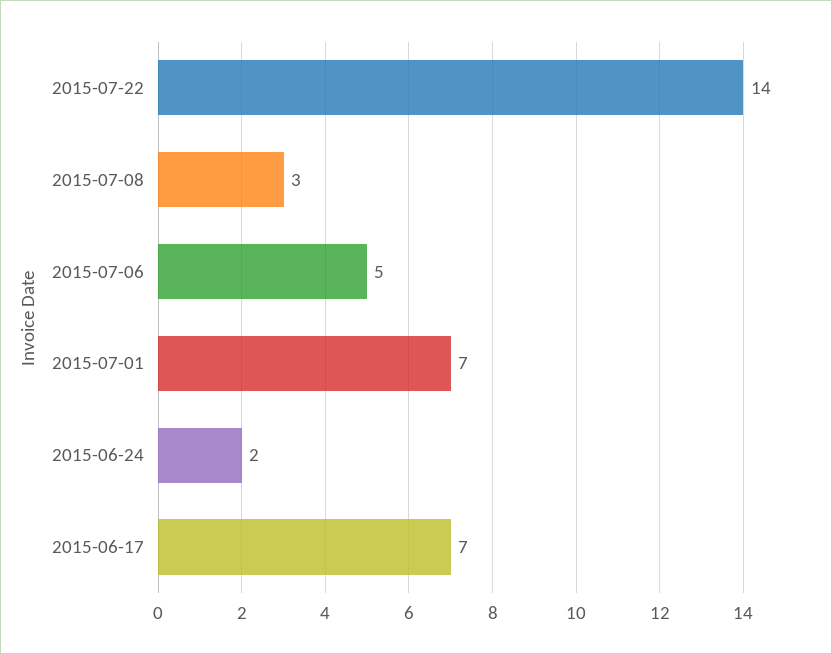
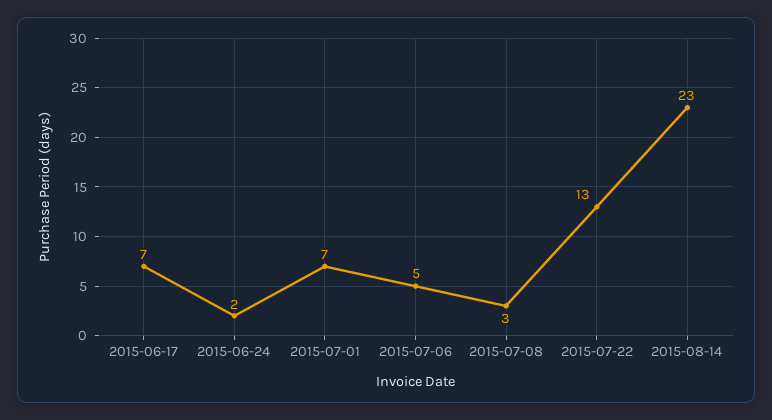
2015-07-22: 14 -> 13
2015-08-14: none -> 23

